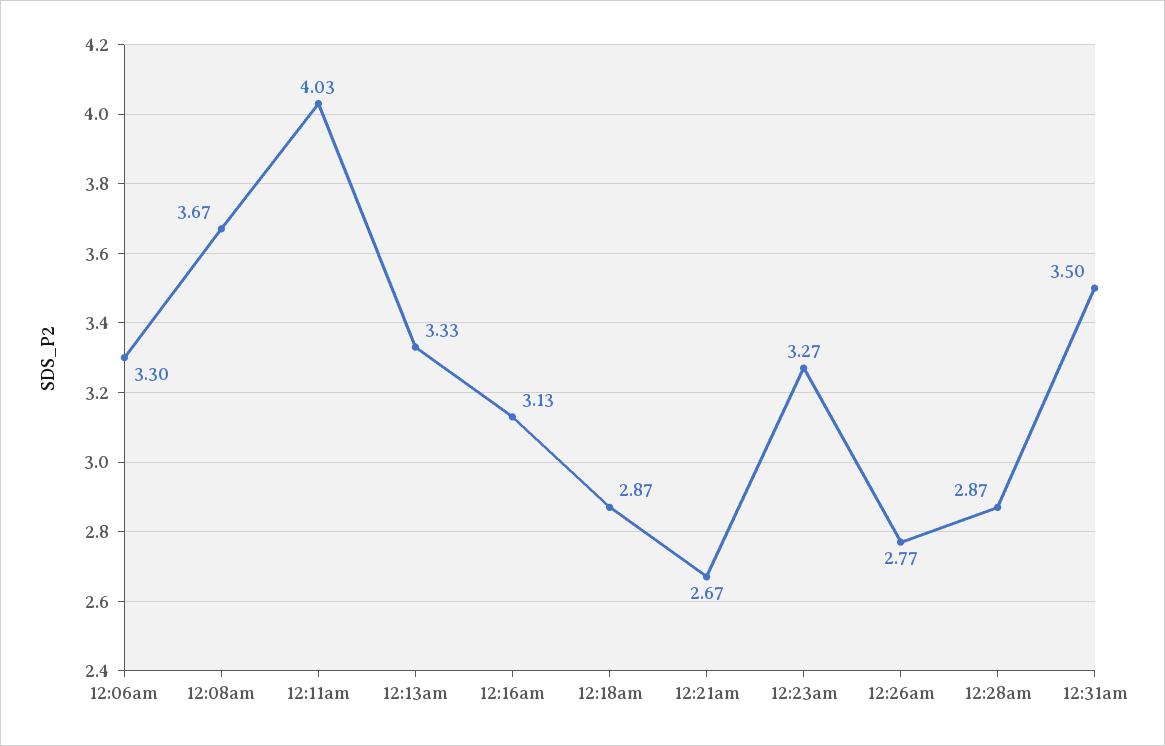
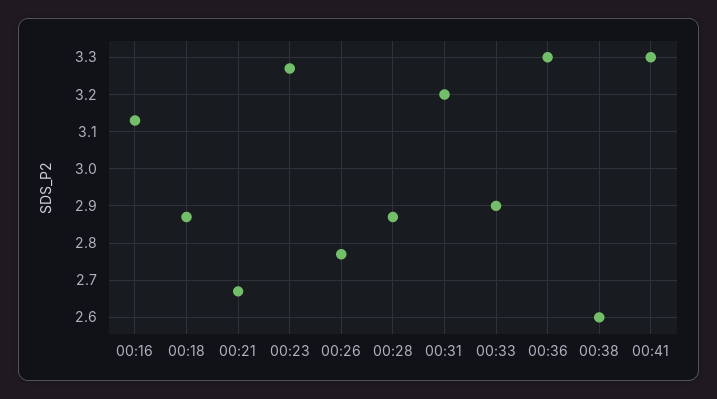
12:06am: 3.3 -> none
12:08am: 3.67 -> none
12:11am: 4.03 -> none
12:13am: 3.33 -> none
12:31am: 3.5 -> 3.2
00:33: none -> 2.9
00:36: none -> 3.3
00:38: none -> 2.6
00:41: none -> 3.3

